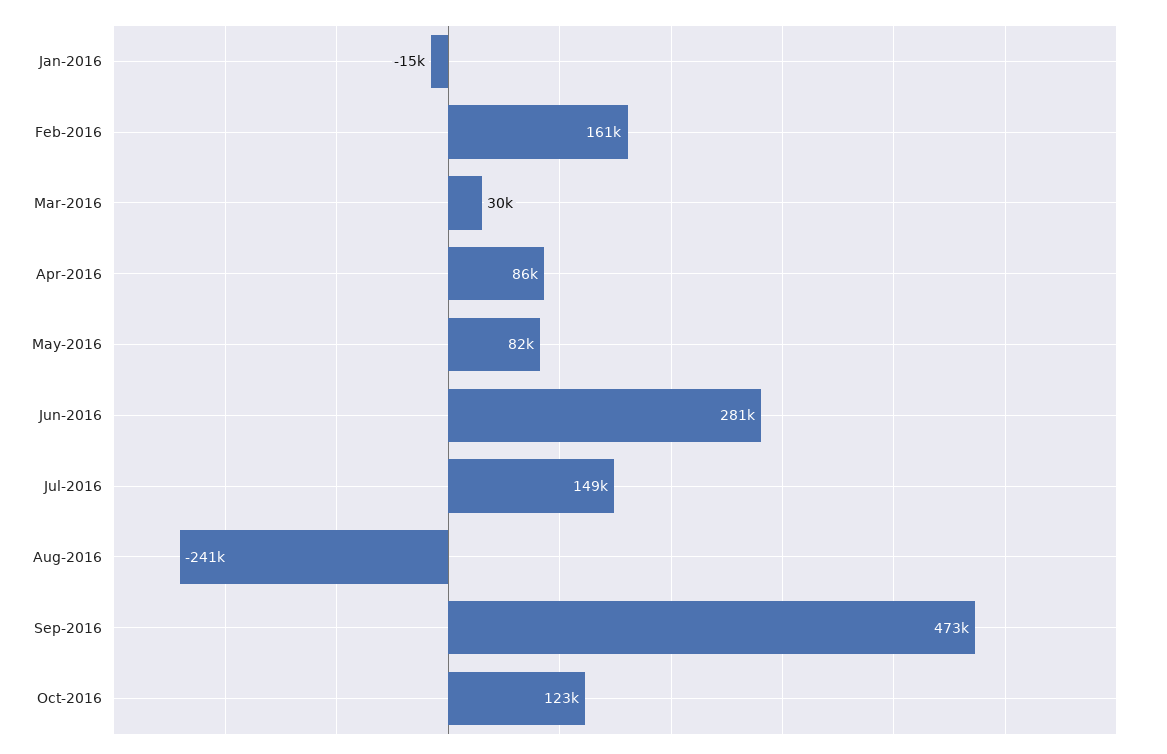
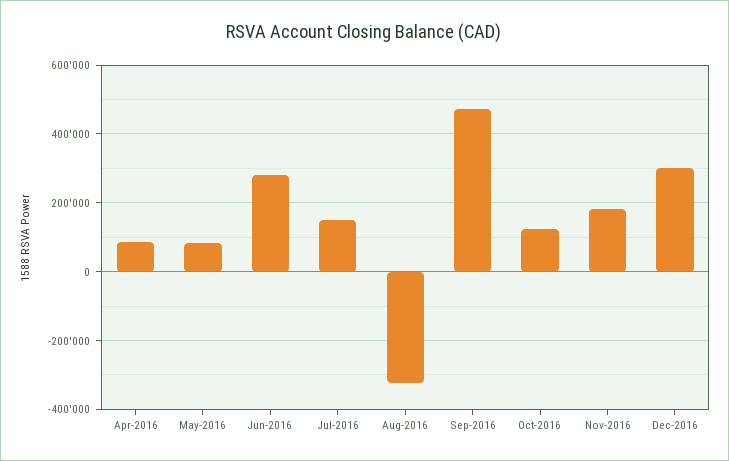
Jan-2016: -15000 -> none
Feb-2016: 161000 -> none
Mar-2016: 30000 -> none
Aug-2016: -241000 -> -320000
Nov-2016: none -> 180000
Dec-2016: none -> 300000

